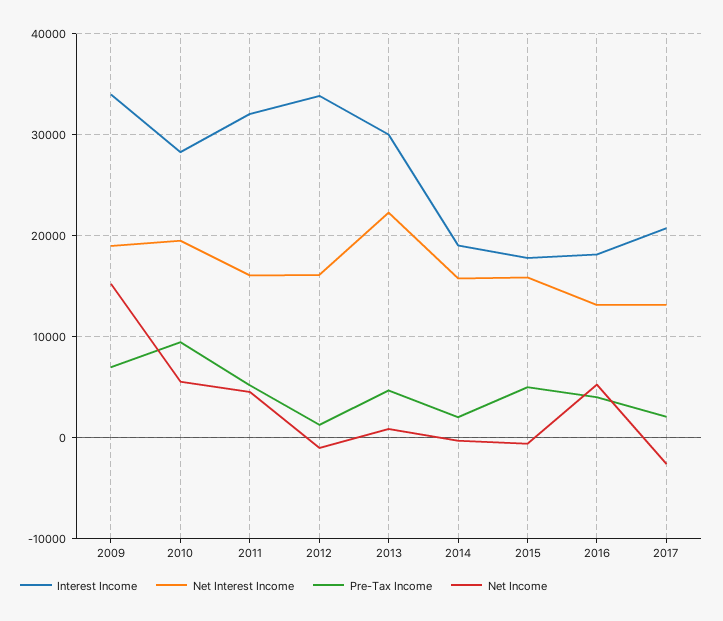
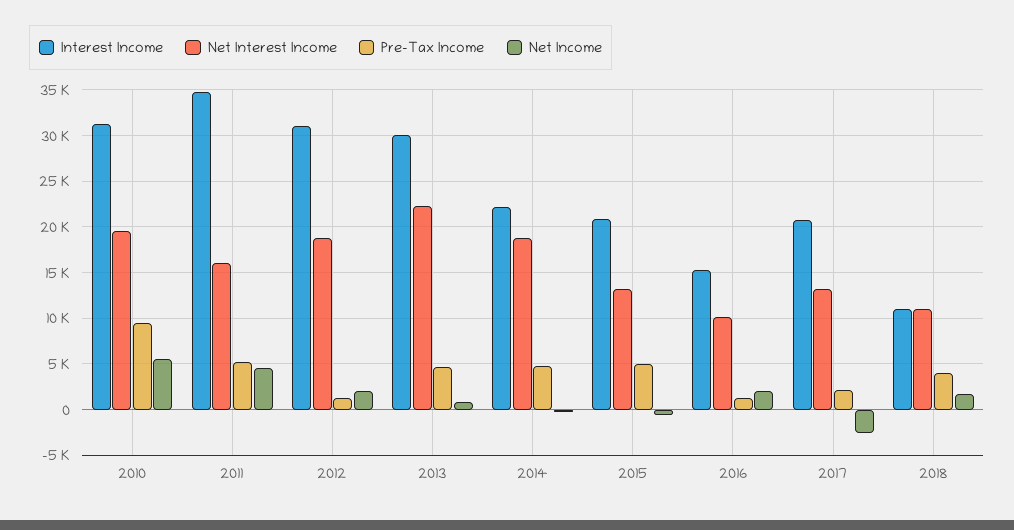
Interest Income, 2009: 34000 -> none
Net Interest Income, 2009: 19000 -> none
Pre-Tax Income, 2009: 7000 -> none
Net Income, 2009: 15000 -> none
Interest Income, 2010: 28000 -> 31000
Interest Income, 2011: 32000 -> 35000
Interest Income, 2012: 34000 -> 31000
Net Interest Income, 2012: 16000 -> 19000
Net Income, 2012: -1000 -> 2000
Interest Income, 2014: 19000 -> 22000
Net Interest Income, 2014: 16000 -> 19000
Pre-Tax Income, 2014: 2000 -> 5000
Interest Income, 2015: 18000 -> 21000
Net Interest Income, 2015: 16000 -> 13000
Interest Income, 2016: 18000 -> 15000
Net Interest Income, 2016: 13000 -> 10000
Pre-Tax Income, 2016: 4000 -> 1000
Net Income, 2016: 5000 -> 2000
Interest Income, 2018: none -> 11000
Net Interest Income, 2018: none -> 11000
Pre-Tax Income, 2018: none -> 4000
Net Income, 2018: none -> 2000

